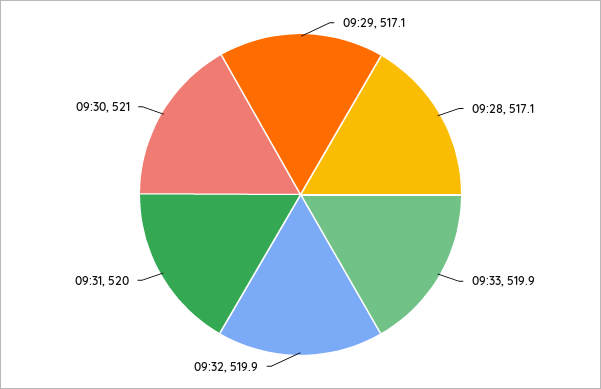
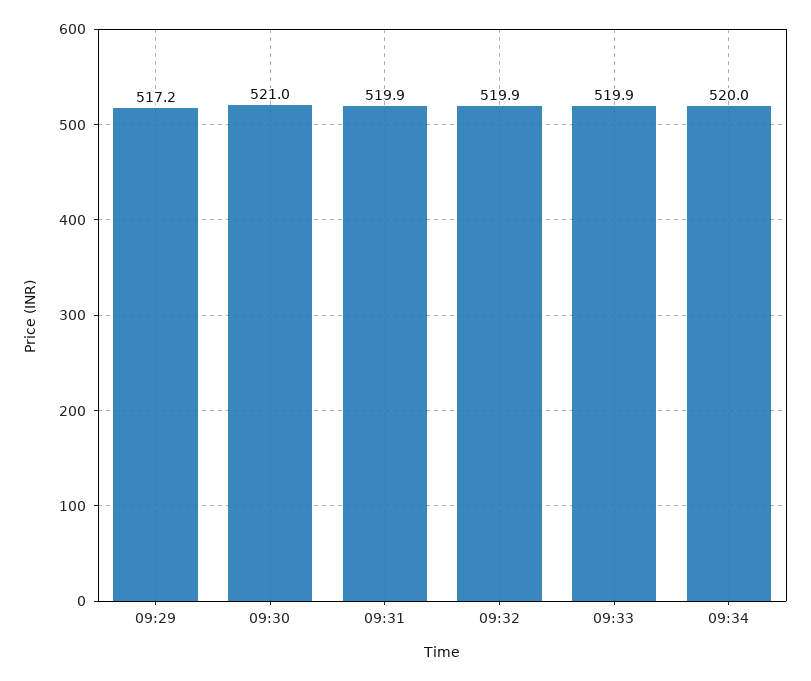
09:29: 517.1 -> 517.2
09:28: 517.1 -> none
09:31: 520 -> 519.9
09:34: none -> 520

